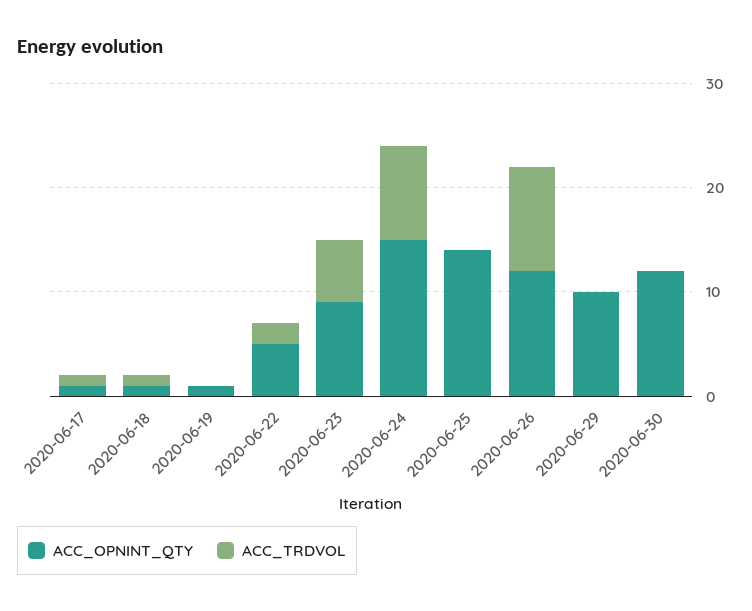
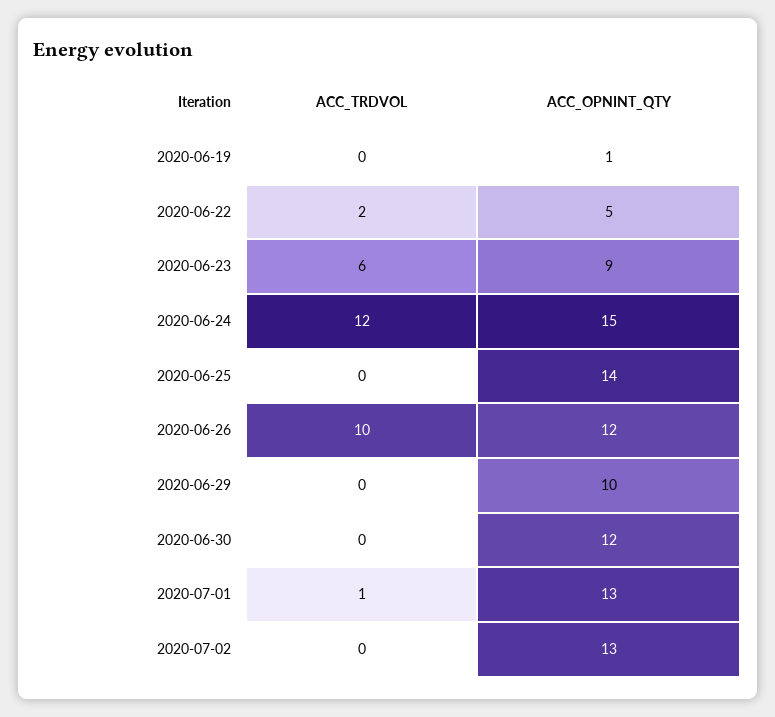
ACC_OPNINT_QTY, 2020-06-17: 1 -> none
ACC_TRDVOL, 2020-06-17: 1 -> none
ACC_OPNINT_QTY, 2020-06-18: 1 -> none
ACC_TRDVOL, 2020-06-18: 1 -> none
ACC_TRDVOL, 2020-06-24: 9 -> 12
ACC_TRDVOL, 2020-07-01: none -> 1
ACC_OPNINT_QTY, 2020-07-01: none -> 13
ACC_TRDVOL, 2020-07-02: none -> 0
ACC_OPNINT_QTY, 2020-07-02: none -> 13

